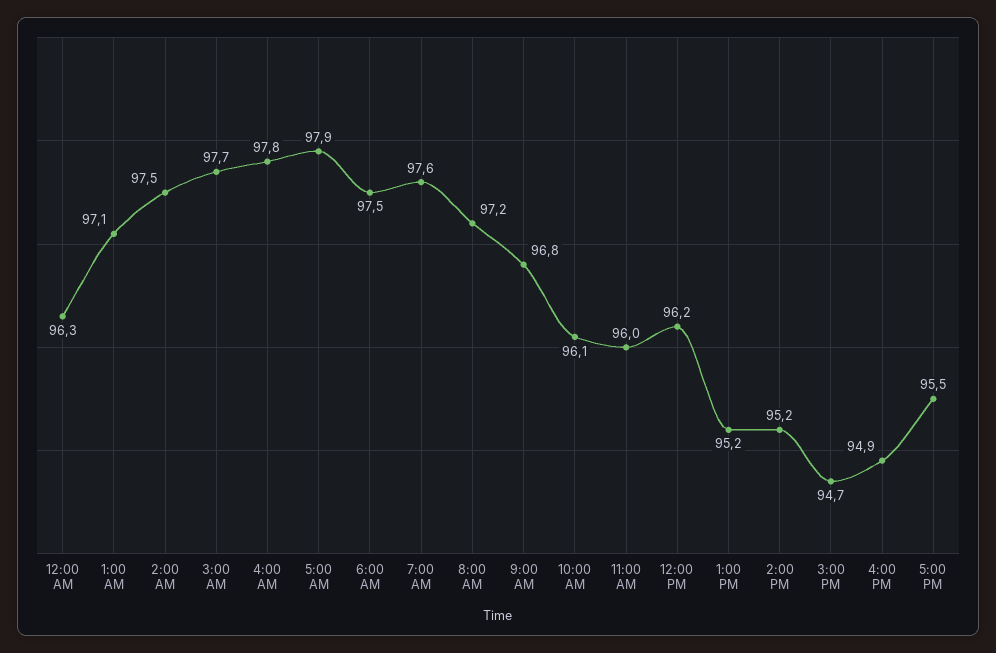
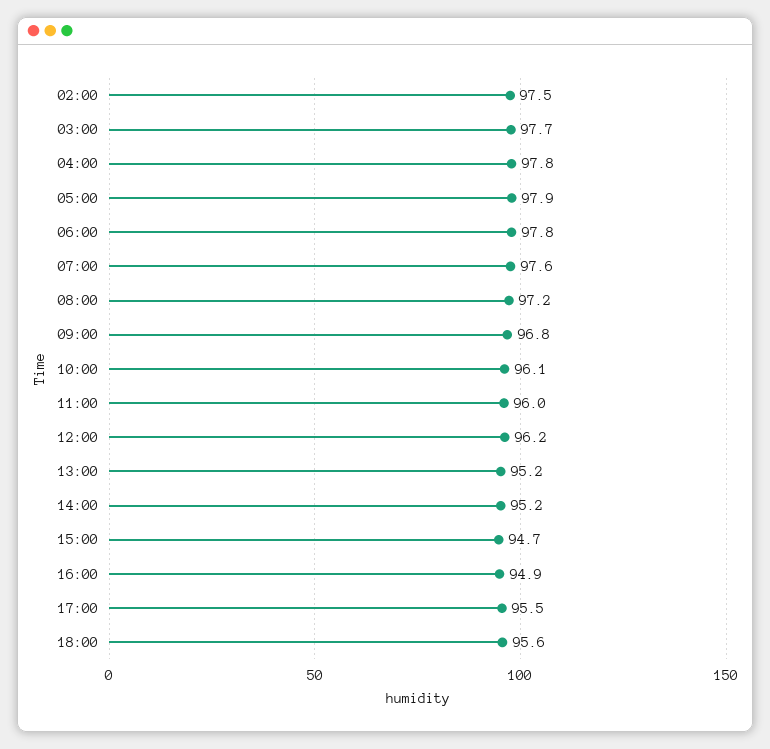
12:00 AM: 96.3 -> none
1:00 AM: 97.1 -> none
6:00 AM: 97.5 -> 97.8
18:00: none -> 95.6

